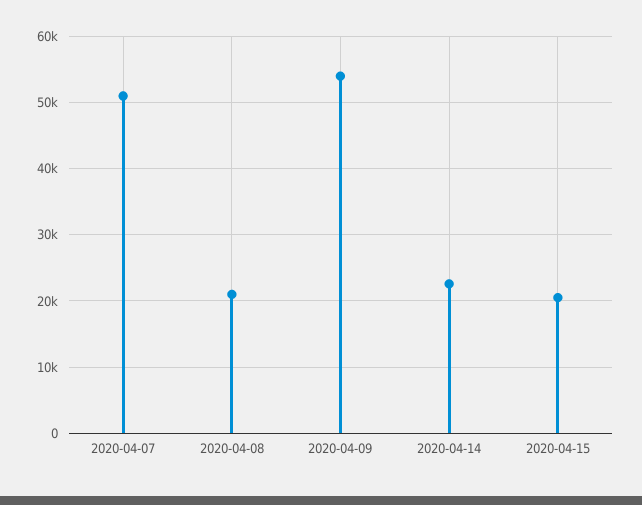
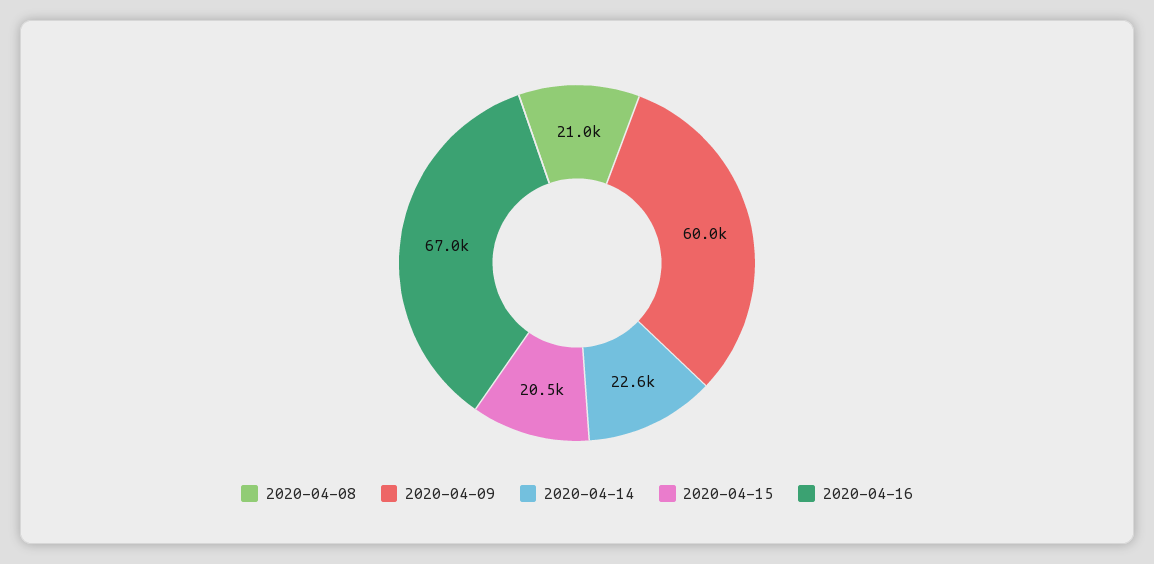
2020-04-07: 51000 -> none
2020-04-09: 54000 -> 60000
2020-04-16: none -> 67000

